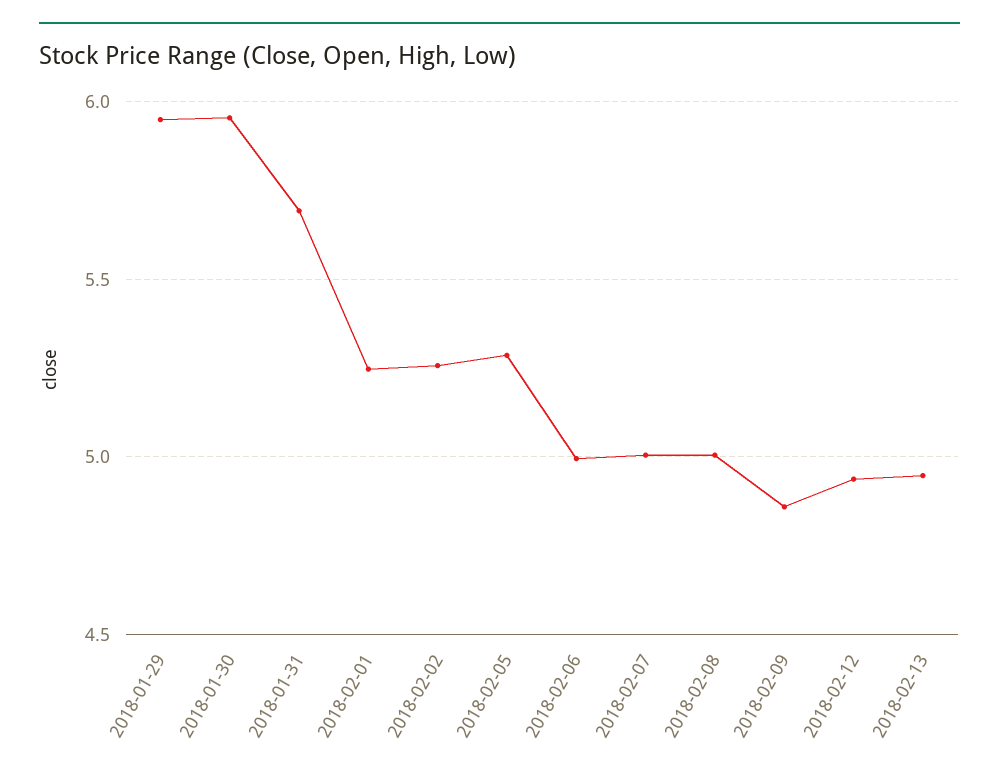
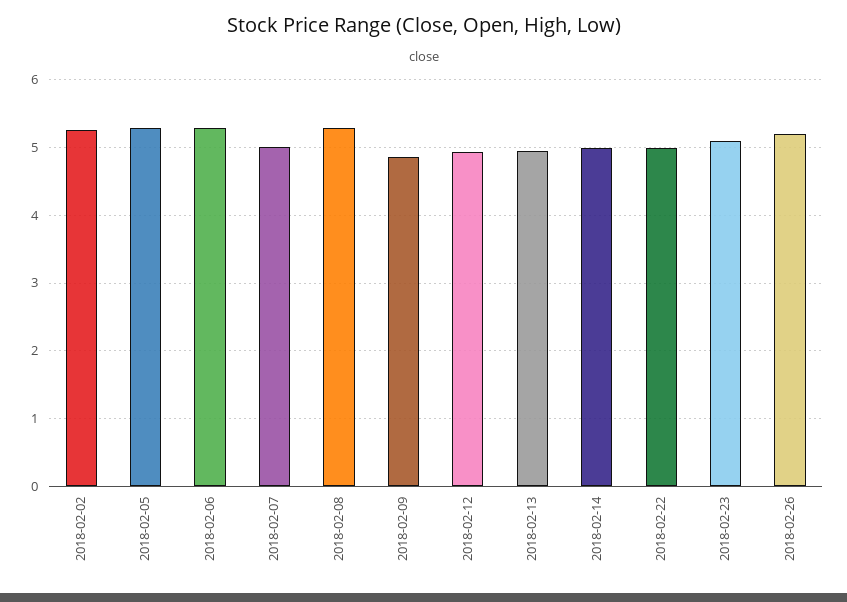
2018-01-29: 5.95 -> none
2018-01-30: 5.95 -> none
2018-01-31: 5.7 -> none
2018-02-01: 5.25 -> none
2018-02-06: 5 -> 5.3
2018-02-08: 5 -> 5.3
2018-02-14: none -> 5
2018-02-22: none -> 5
2018-02-23: none -> 5.1
2018-02-26: none -> 5.2

